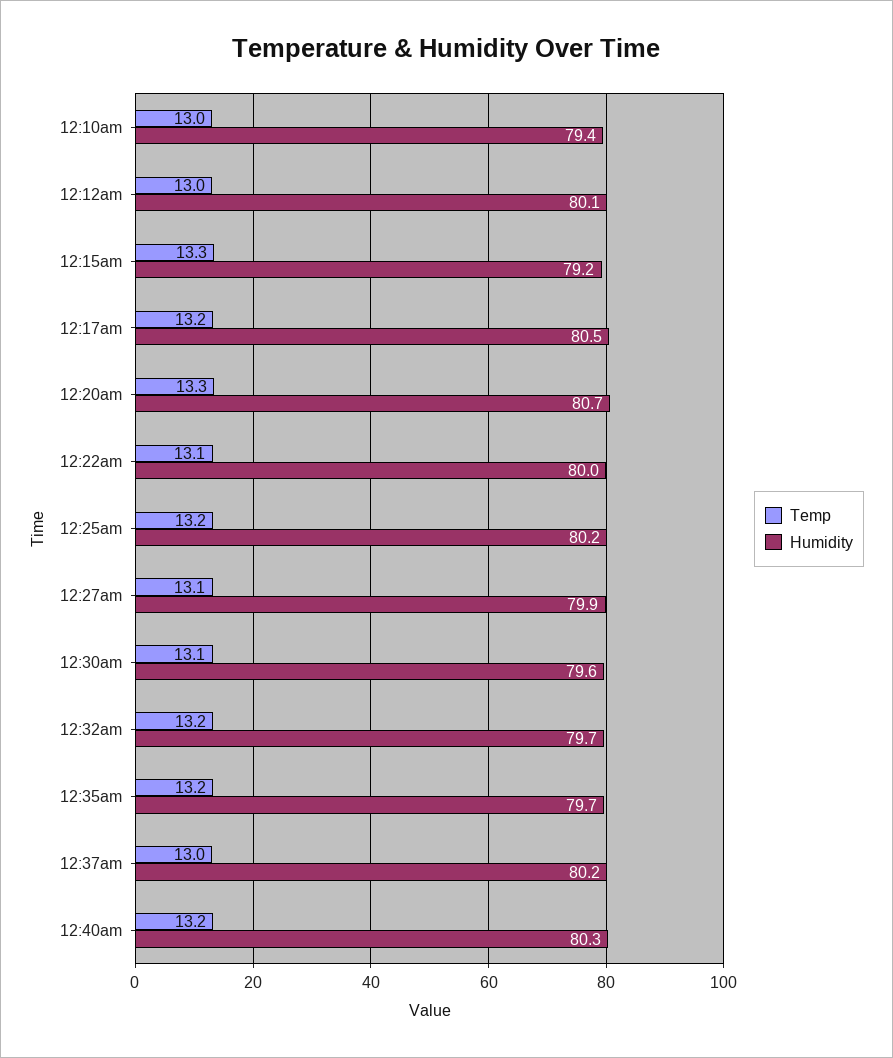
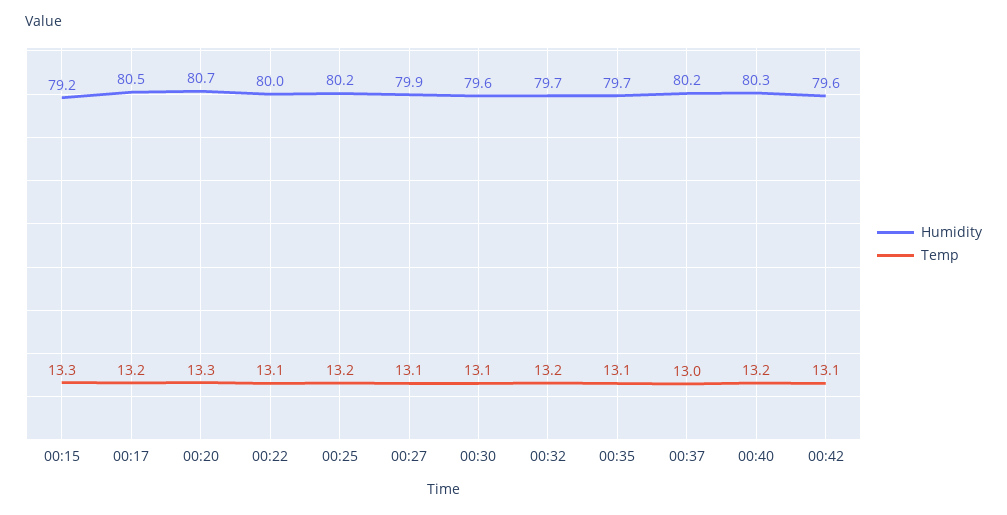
Temp, 12:10am: 13 -> none
Humidity, 12:10am: 79.4 -> none
Temp, 12:12am: 13 -> none
Humidity, 12:12am: 80.1 -> none
Temp, 12:35am: 13.2 -> 13.1
Humidity, 00:42: none -> 79.6
Temp, 00:42: none -> 13.1

